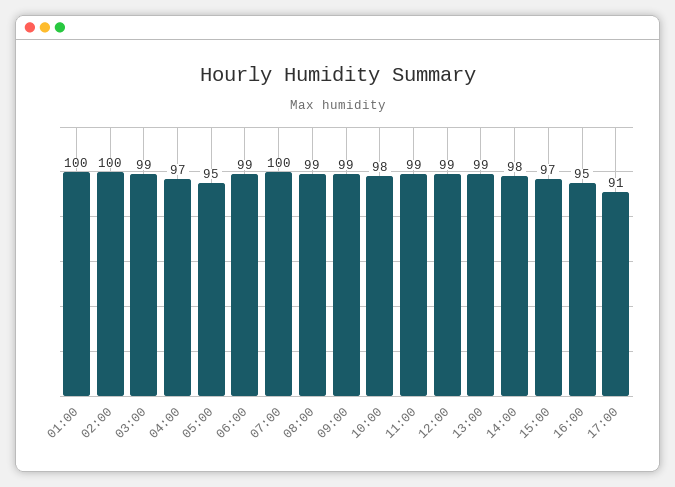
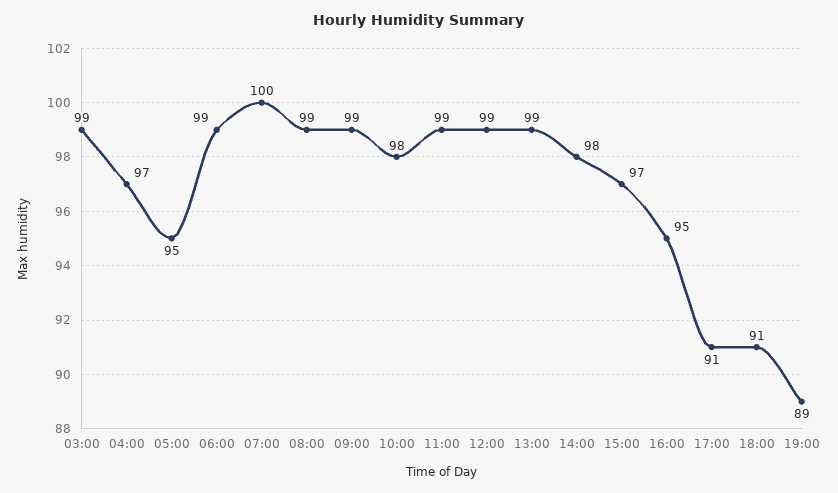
01:00: 100 -> none
02:00: 100 -> none
18:00: none -> 91
19:00: none -> 89

